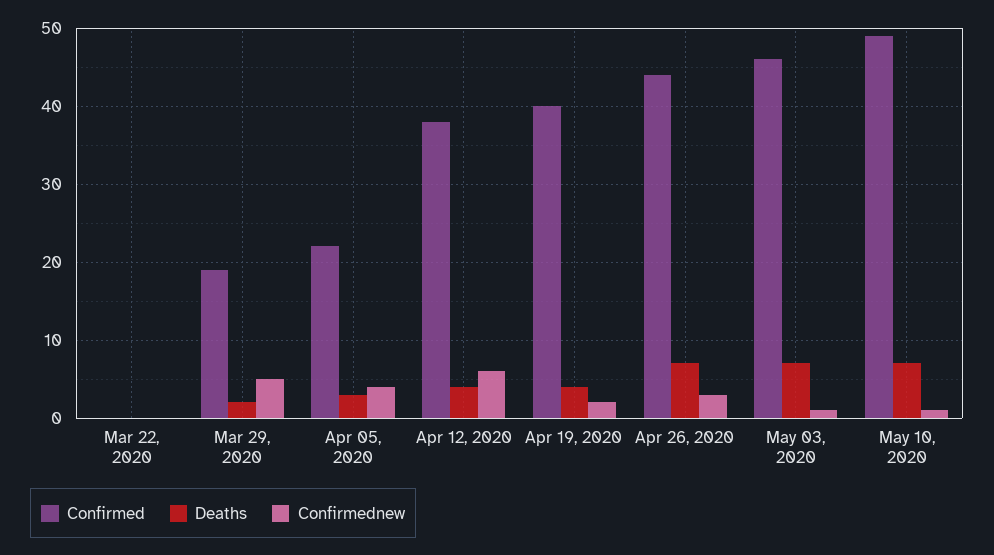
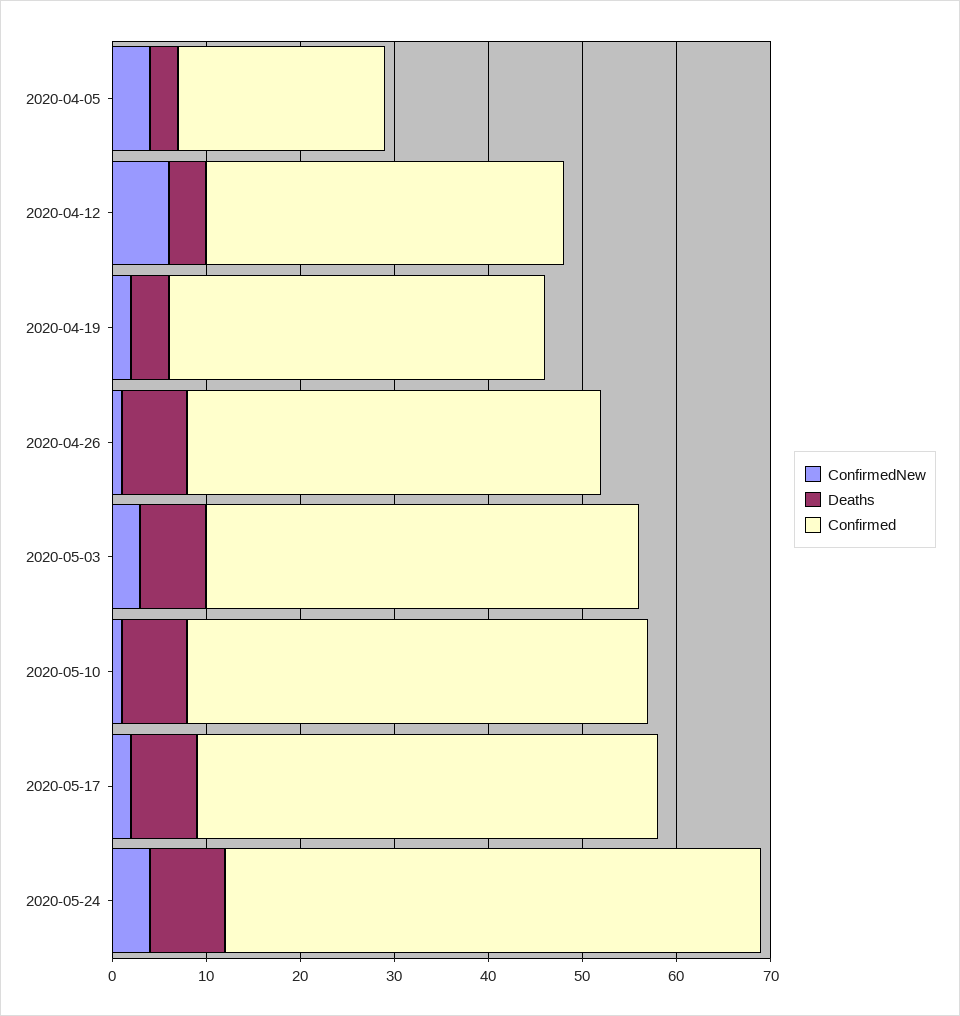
Confirmed, Mar 22, 2020: 0 -> none
Deaths, Mar 22, 2020: 0 -> none
Confirmednew, Mar 22, 2020: 0 -> none
Confirmed, Mar 29, 2020: 19 -> none
Deaths, Mar 29, 2020: 2 -> none
Confirmednew, Mar 29, 2020: 5 -> none
Confirmednew, Apr 26, 2020: 3 -> 1
Confirmednew, May 03, 2020: 1 -> 3
Confirmednew, 2020-05-17: none -> 2
Deaths, 2020-05-17: none -> 7
Confirmed, 2020-05-17: none -> 49
Confirmednew, 2020-05-24: none -> 4
Deaths, 2020-05-24: none -> 8
Confirmed, 2020-05-24: none -> 57

